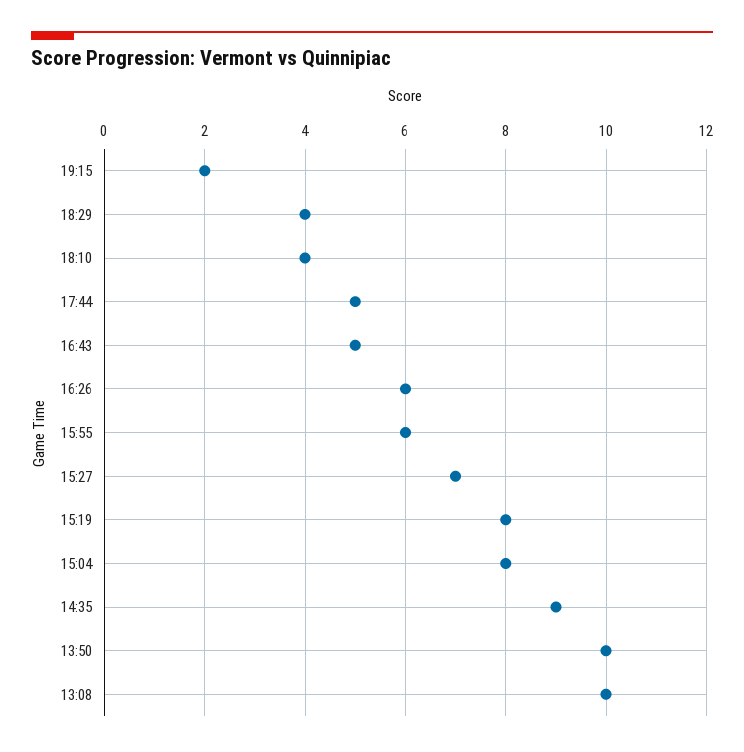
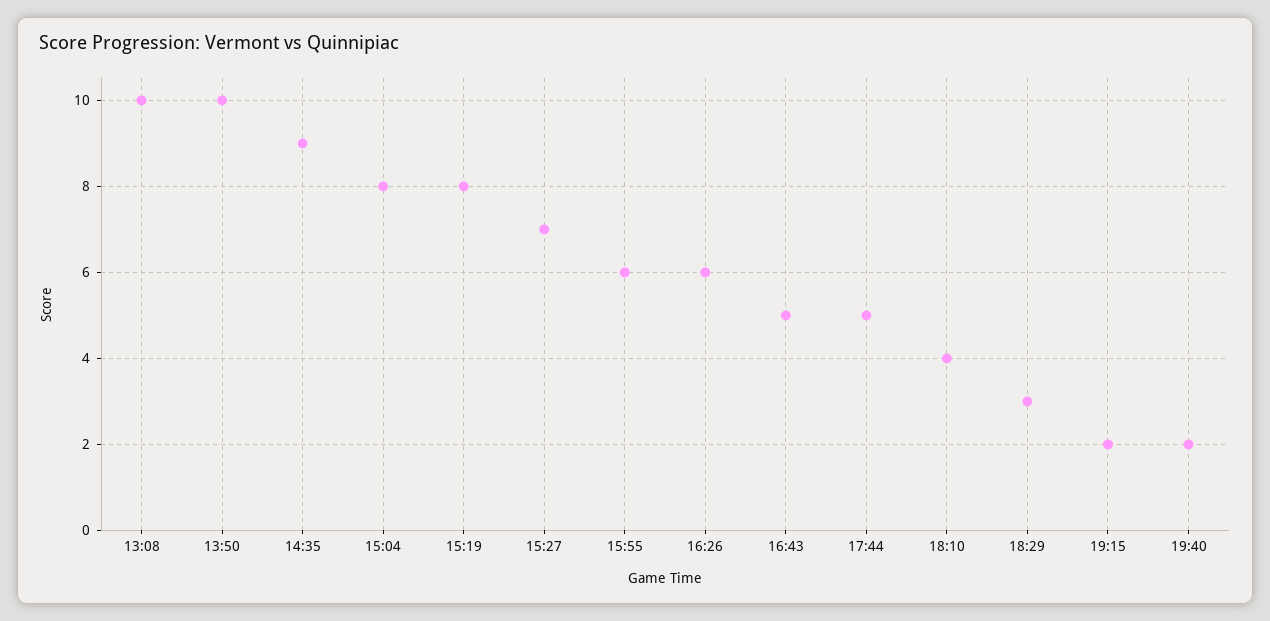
18:29: 4 -> 3
19:40: none -> 2

